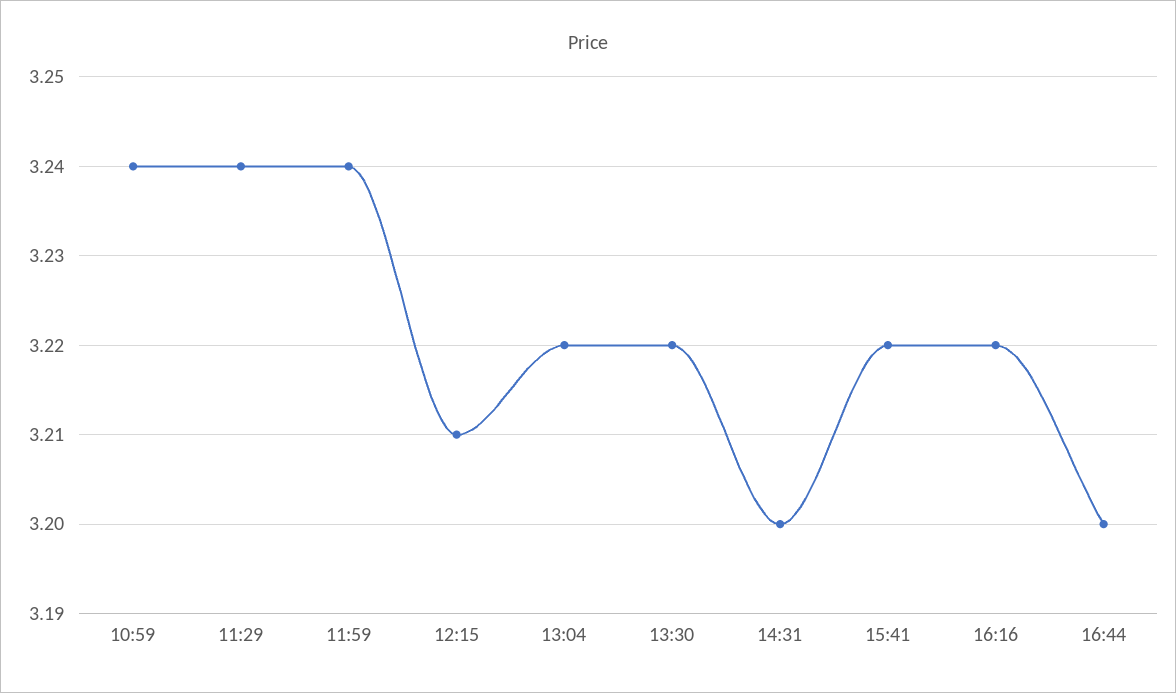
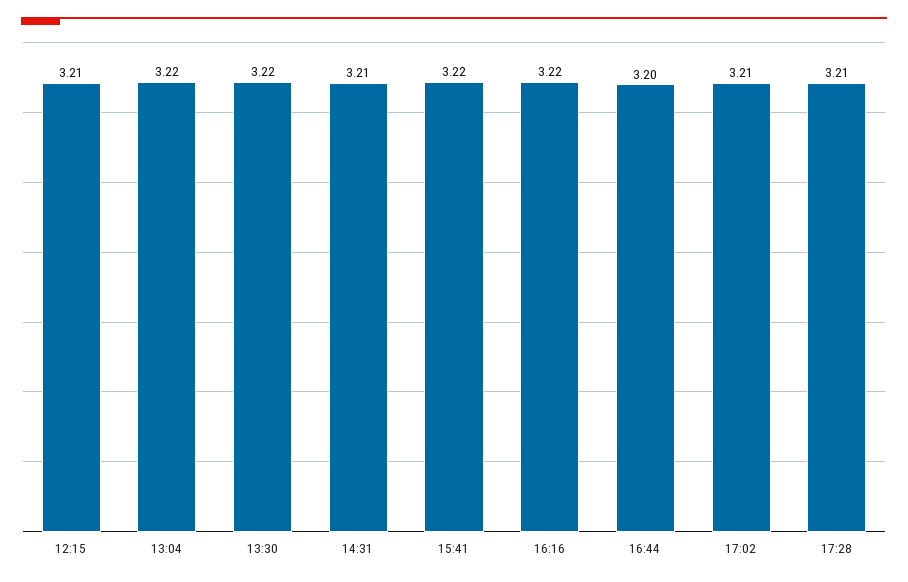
10:59: 3.24 -> none
11:29: 3.24 -> none
11:59: 3.24 -> none
14:31: 3.2 -> 3.21
17:02: none -> 3.21
17:28: none -> 3.21

